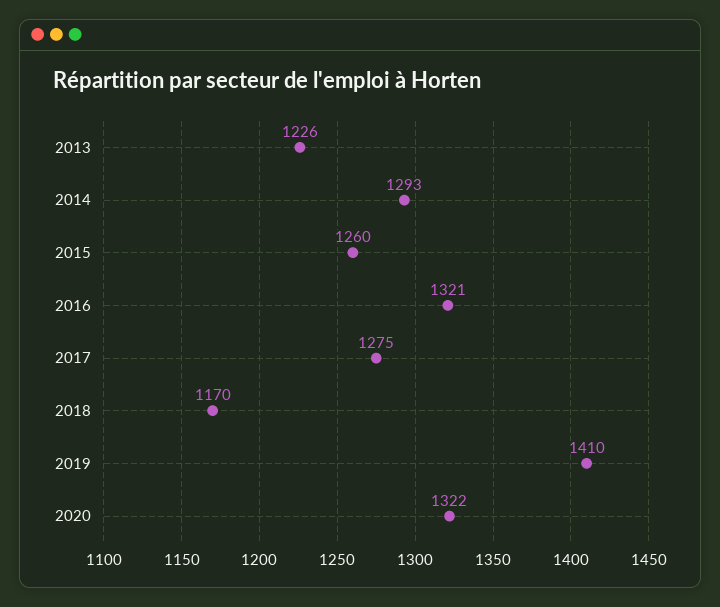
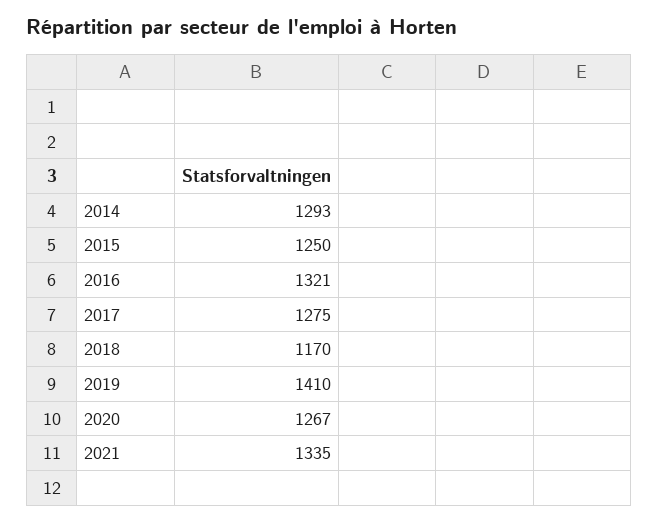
2013: 1226 -> none
2015: 1260 -> 1250
2020: 1322 -> 1267
2021: none -> 1335

